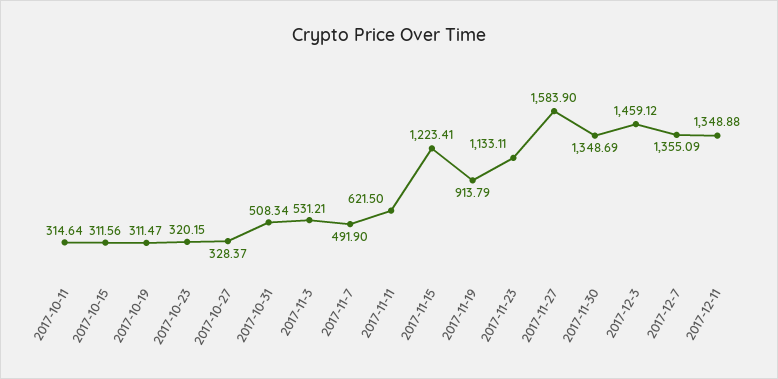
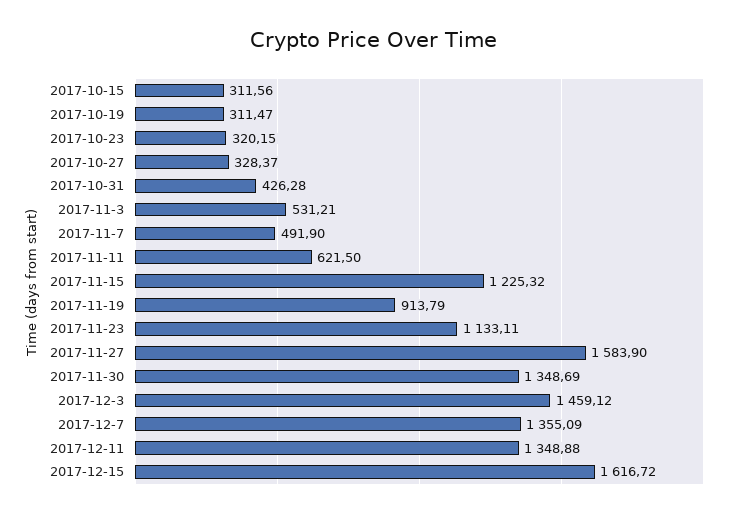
2017-10-11: 314.64 -> none
2017-10-31: 508.34 -> 426.28
2017-11-15: 1223.41 -> 1225.32
2017-12-15: none -> 1616.72

